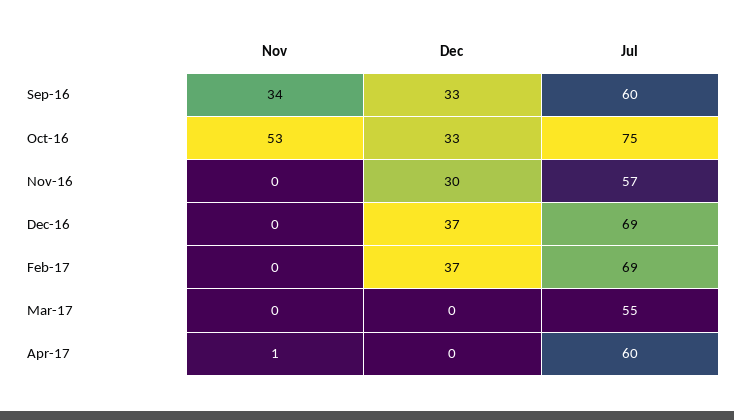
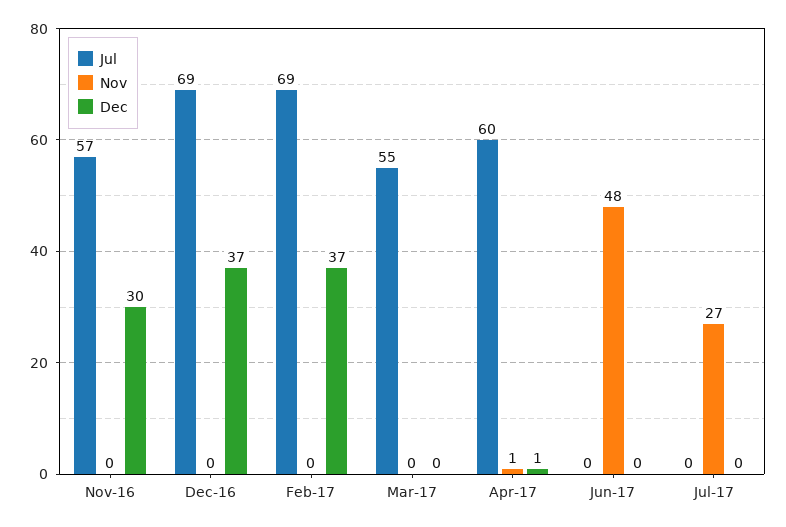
Nov, Sep-16: 34 -> none
Dec, Sep-16: 33 -> none
Jul, Sep-16: 60 -> none
Nov, Oct-16: 53 -> none
Dec, Oct-16: 33 -> none
Jul, Oct-16: 75 -> none
Dec, Apr-17: 0 -> 1
Jul, Jun-17: none -> 0
Nov, Jun-17: none -> 48
Dec, Jun-17: none -> 0
Jul, Jul-17: none -> 0
Nov, Jul-17: none -> 27
Dec, Jul-17: none -> 0

